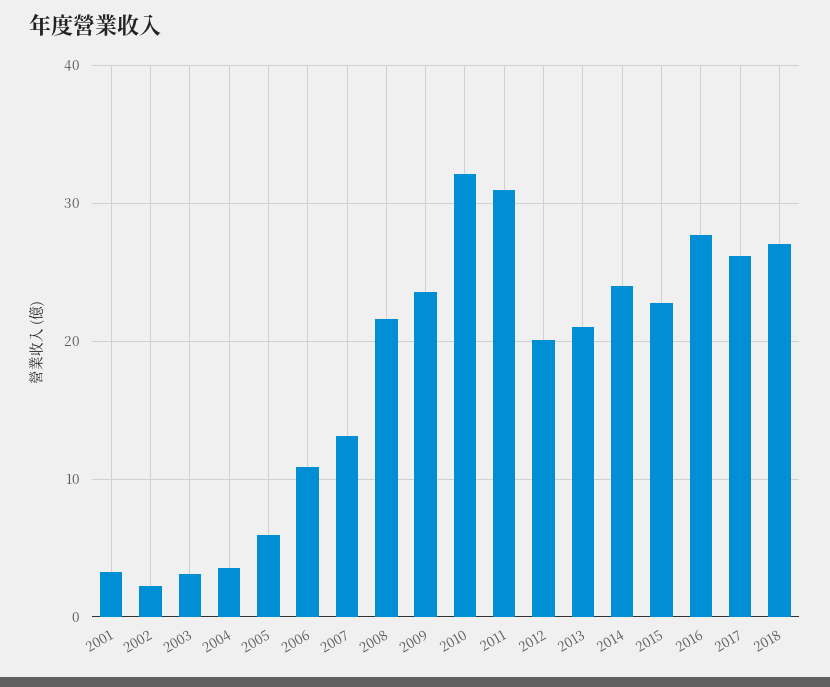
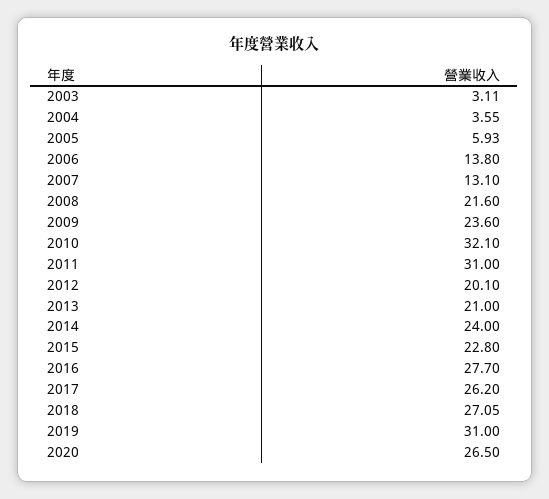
2001: 3 -> none
2002: 2 -> none
2006: 11 -> 13.8
2019: none -> 31
2020: none -> 26.5

